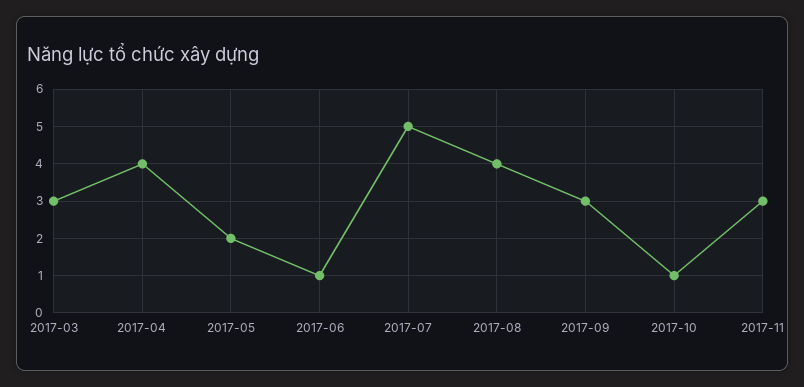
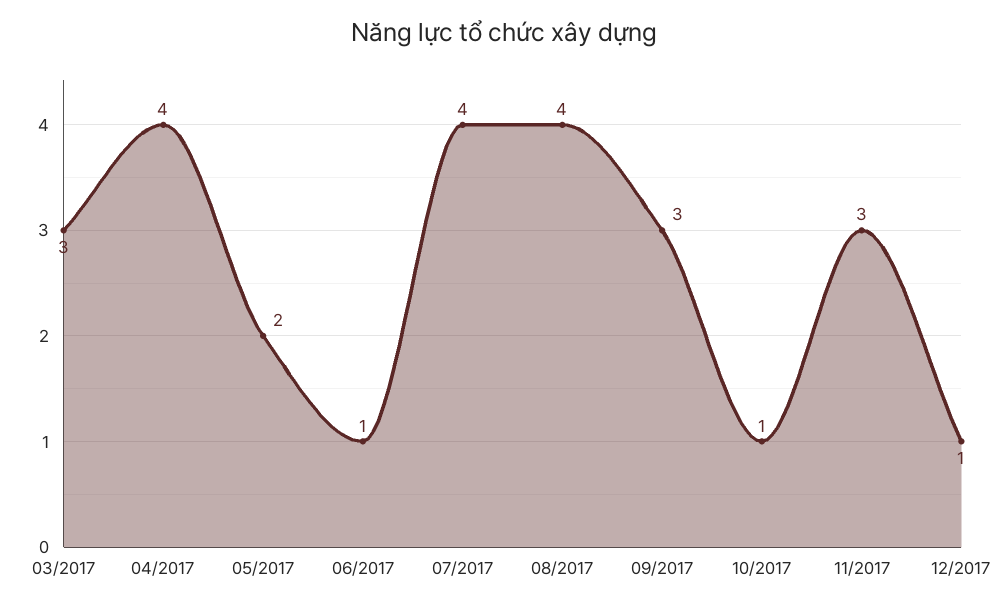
2017-07: 5 -> 4
12/2017: none -> 1

